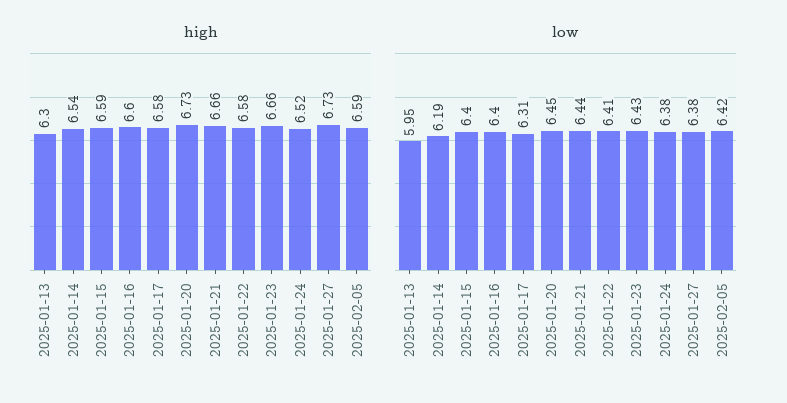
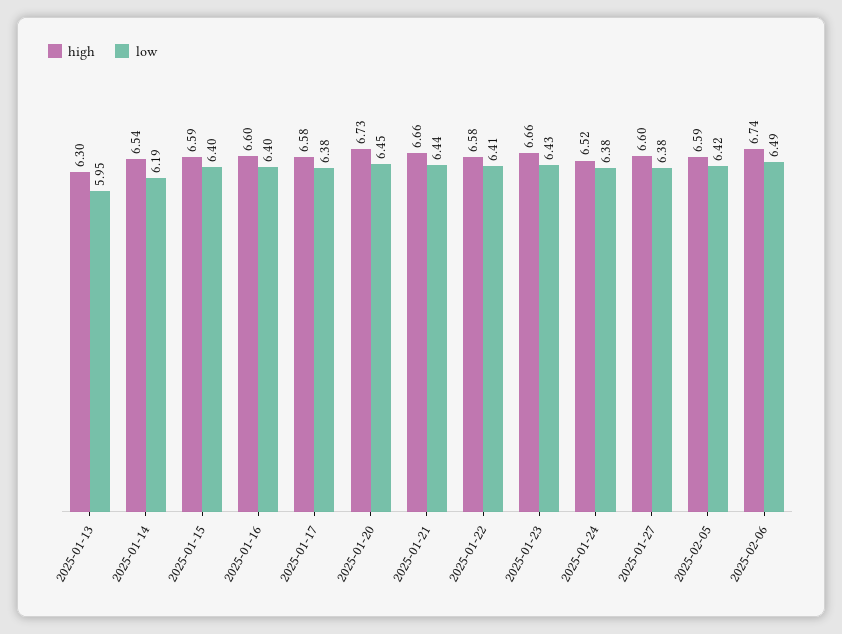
high, 2025-01-27: 6.73 -> 6.6
low, 2025-01-17: 6.31 -> 6.38
high, 2025-02-06: none -> 6.74
low, 2025-02-06: none -> 6.49

